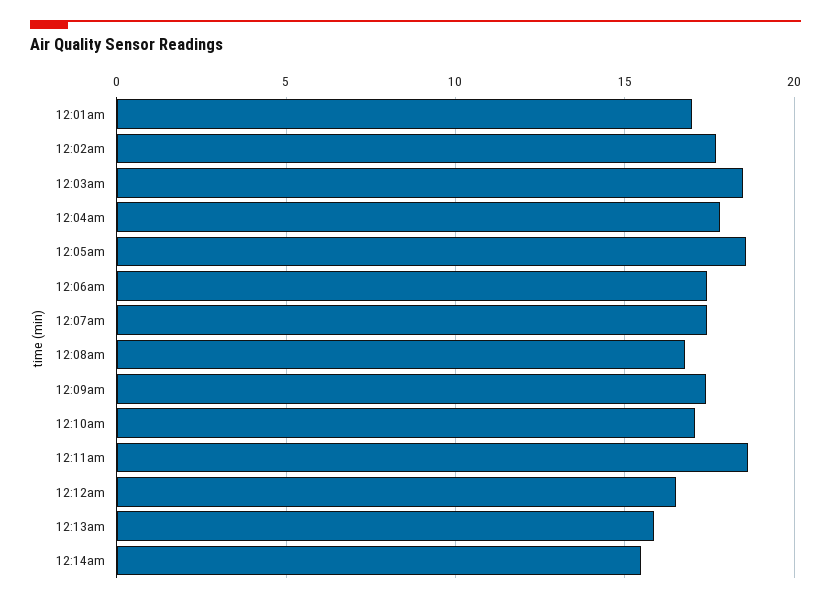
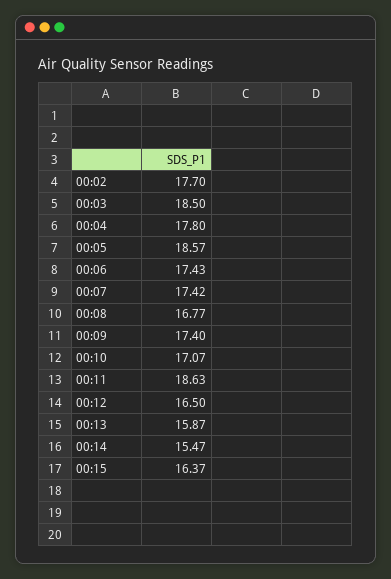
12:01am: 17 -> none
00:15: none -> 16.37

